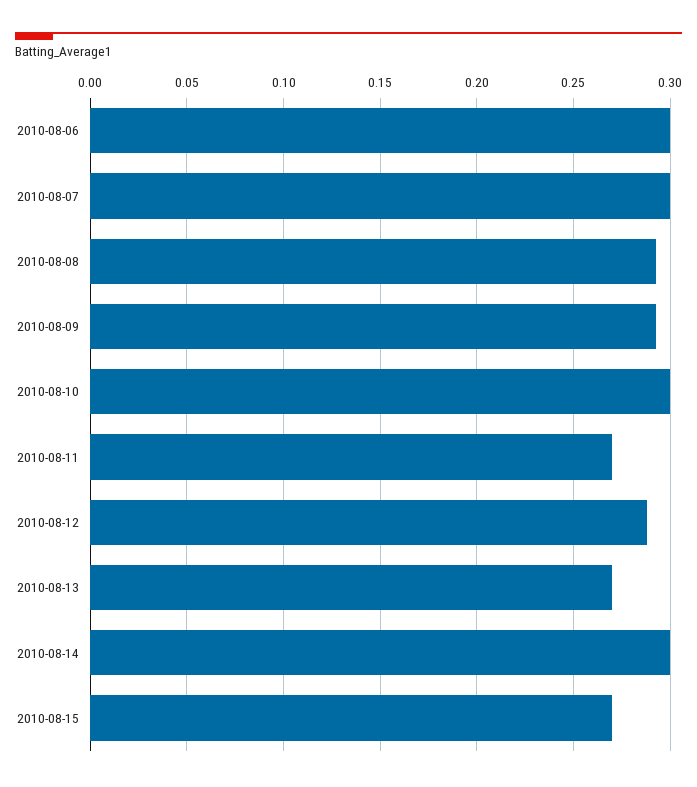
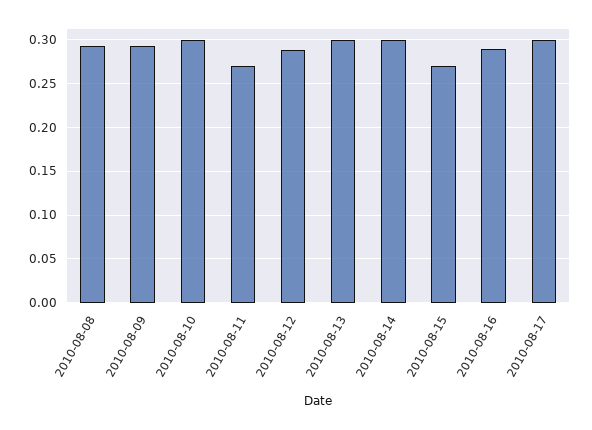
2010-08-06: 0.3 -> none
2010-08-07: 0.3 -> none
2010-08-13: 0.27 -> 0.3
2010-08-16: none -> 0.29
2010-08-17: none -> 0.3

